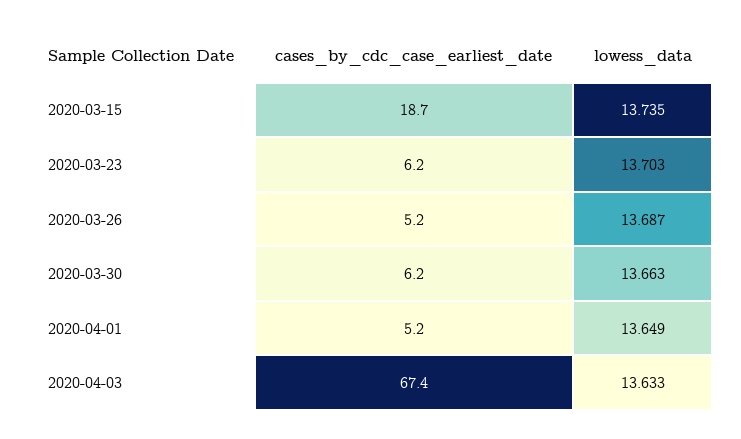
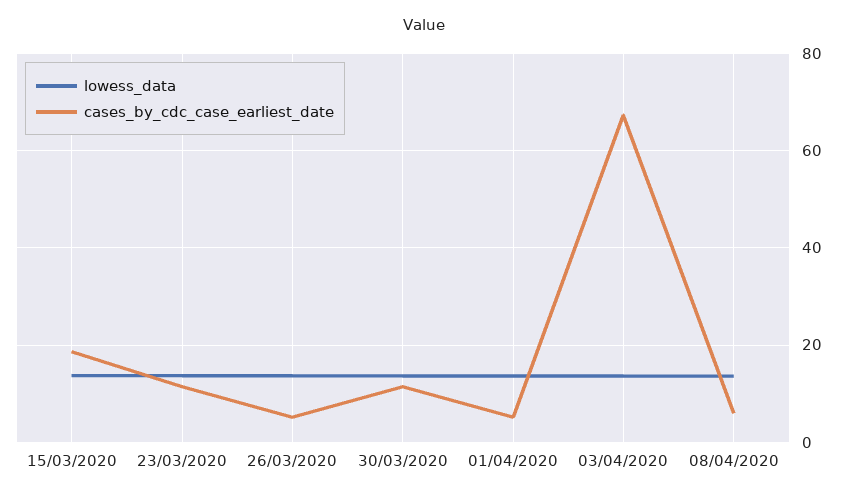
cases_by_cdc_case_earliest_date, 2020-03-23: 6.2 -> 12
cases_by_cdc_case_earliest_date, 2020-03-30: 6.2 -> 12
lowess_data, 08/04/2020: none -> 14
cases_by_cdc_case_earliest_date, 08/04/2020: none -> 6

